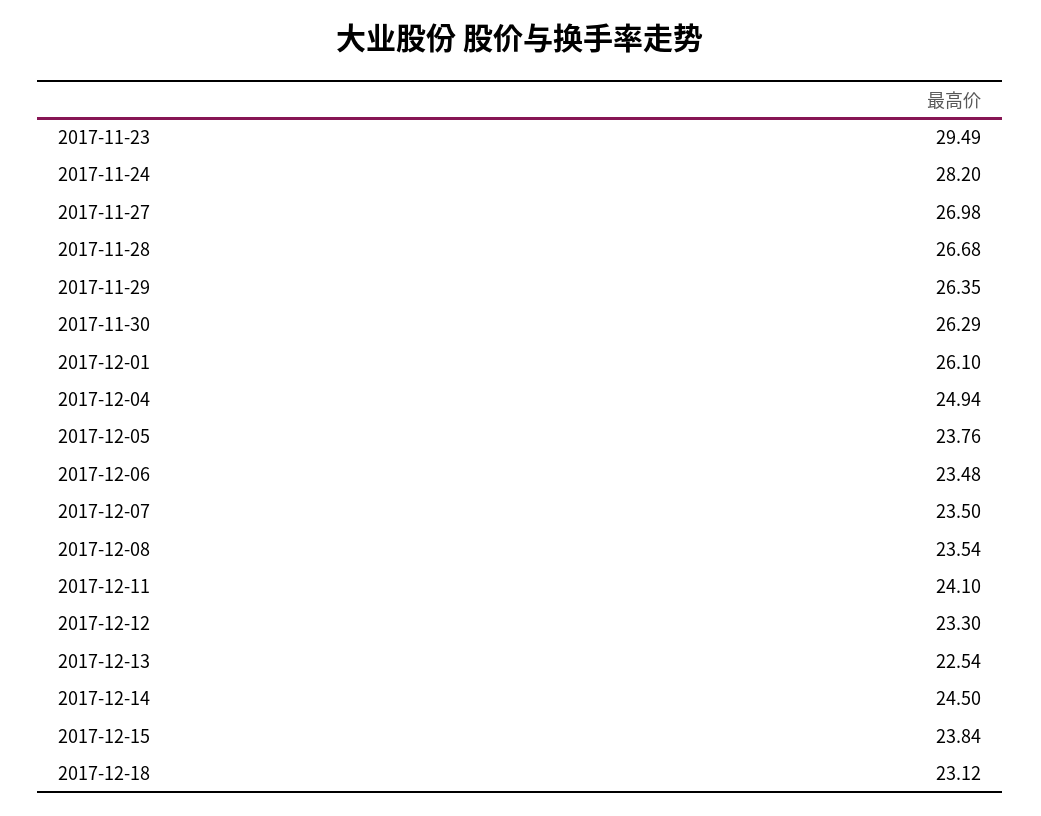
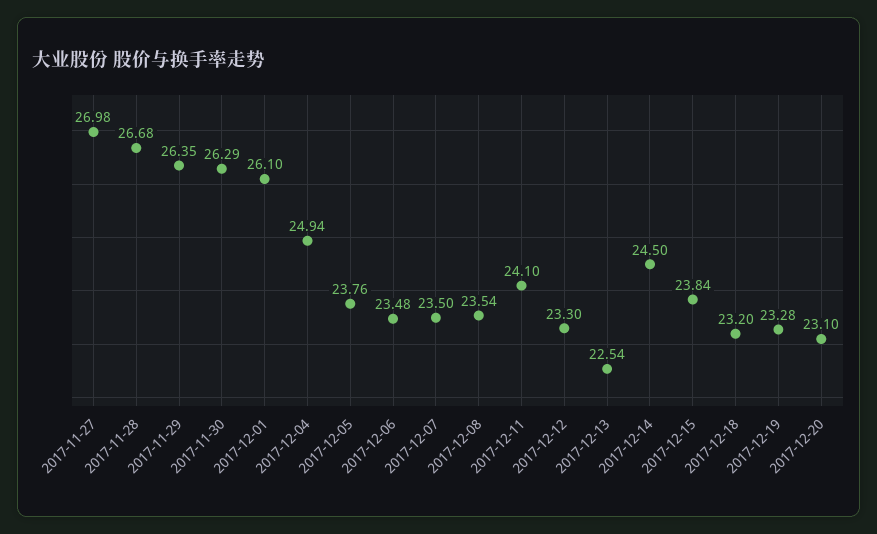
2017-11-23: 29.49 -> none
2017-11-24: 28.2 -> none
2017-12-18: 23.12 -> 23.2
2017-12-19: none -> 23.28
2017-12-20: none -> 23.1

